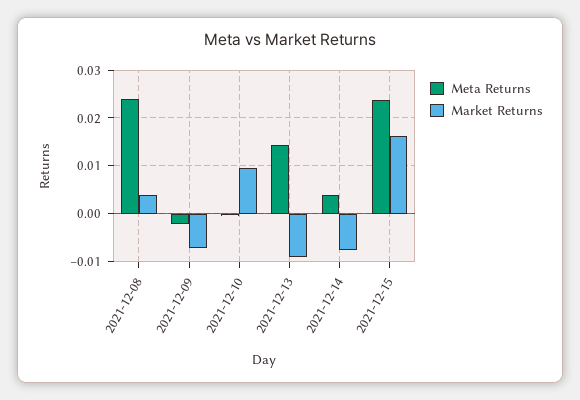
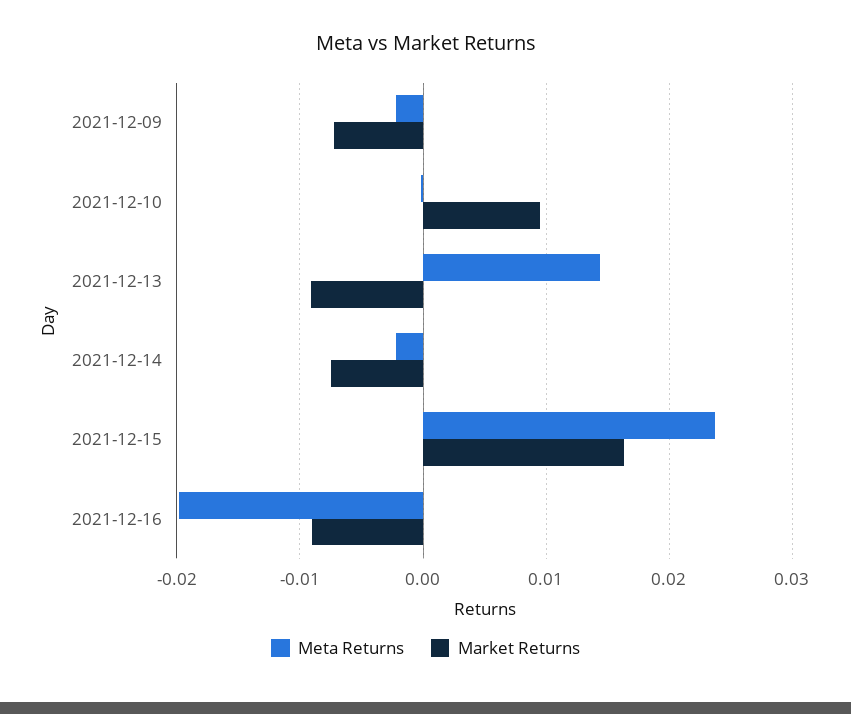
Meta Returns, 2021-12-08: 0.024 -> none
Market Returns, 2021-12-08: 0.004 -> none
Meta Returns, 2021-12-14: 0.004 -> -0.002
Meta Returns, 2021-12-16: none -> -0.02
Market Returns, 2021-12-16: none -> -0.009

